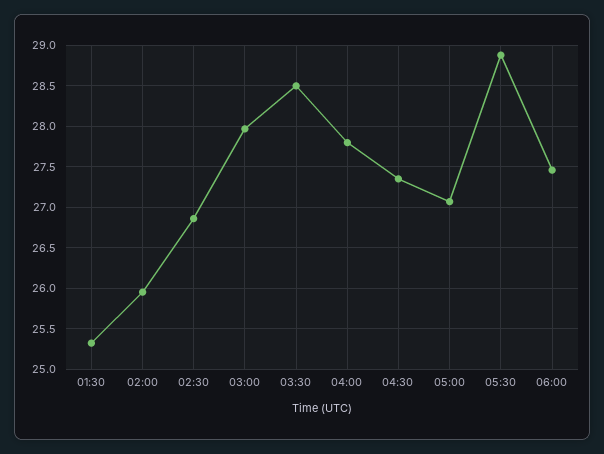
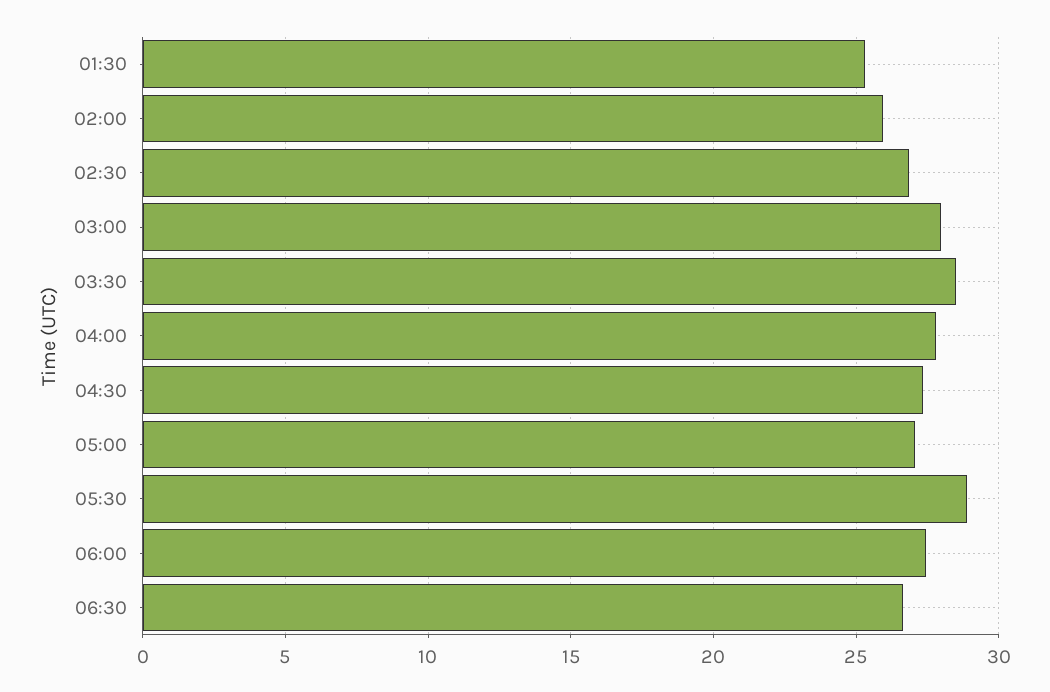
06:30: none -> 26.5

